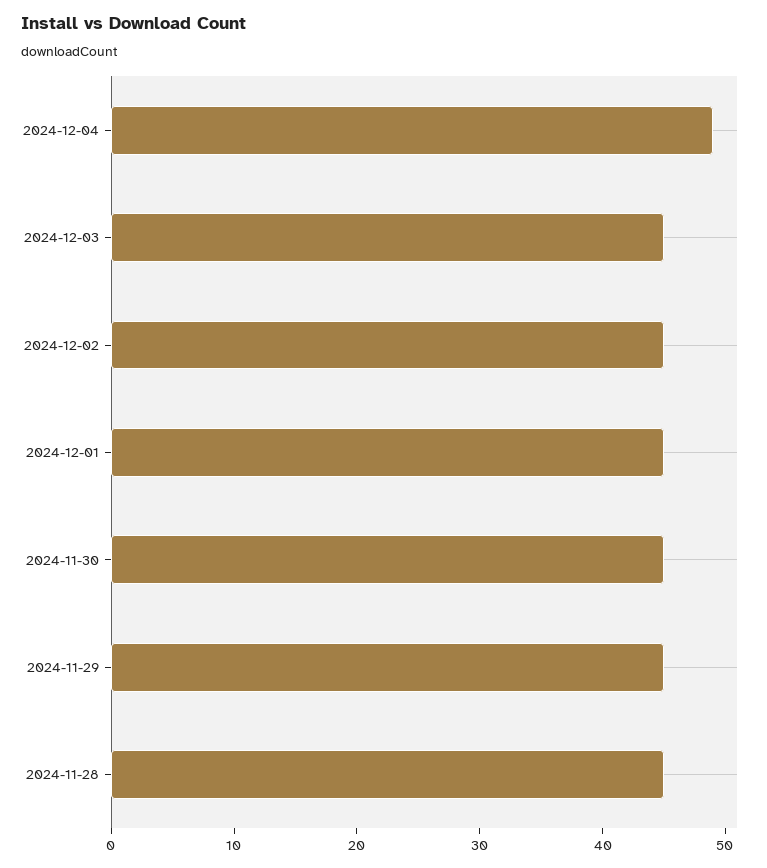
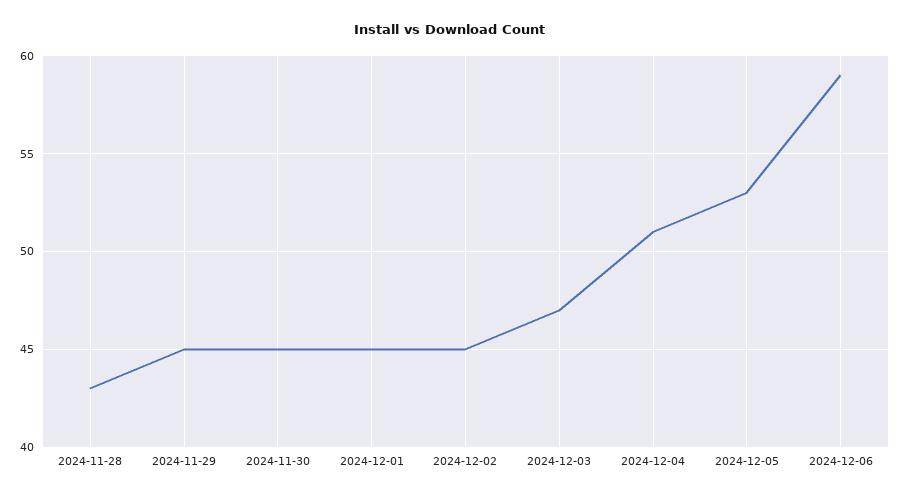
2024-12-04: 49 -> 51
2024-12-03: 45 -> 47
2024-11-28: 45 -> 43
2024-12-05: none -> 53
2024-12-06: none -> 59

